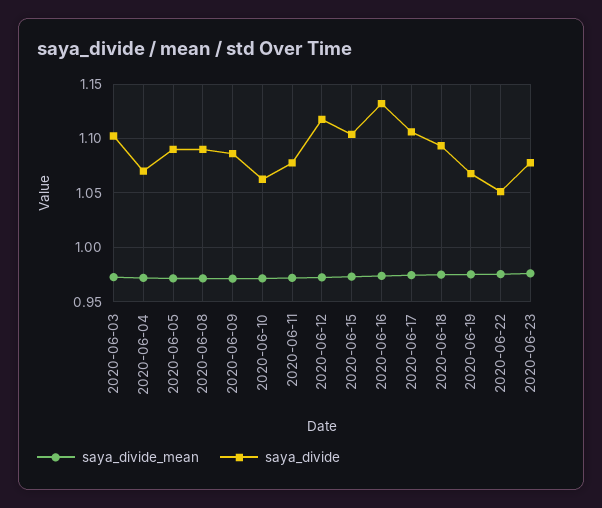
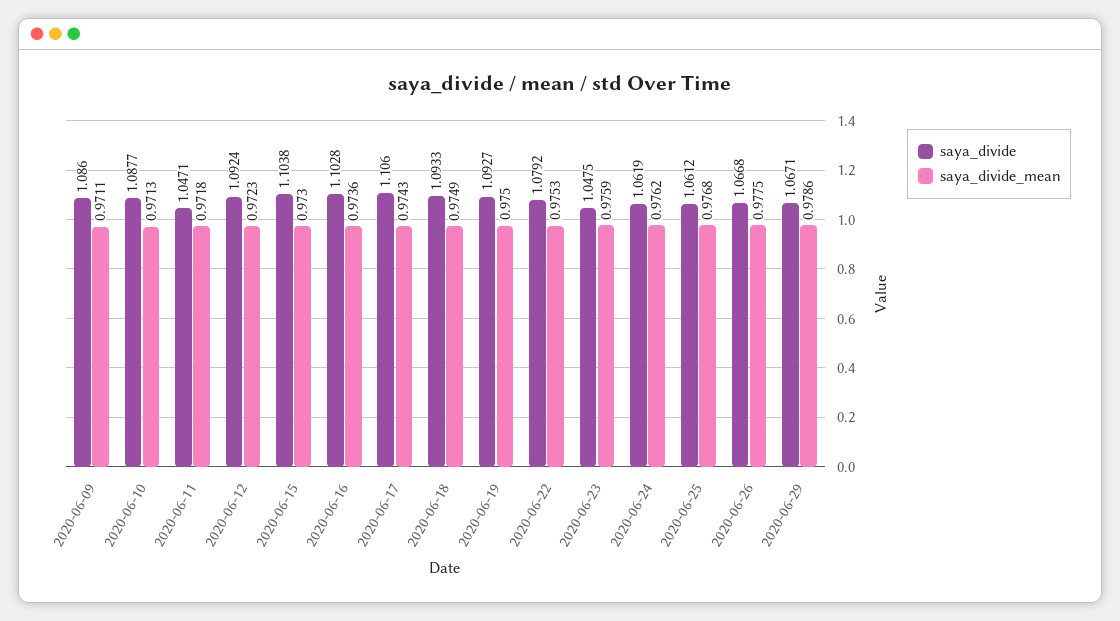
saya_divide_mean, 2020-06-03: 0.97 -> none
saya_divide, 2020-06-03: 1.1 -> none
saya_divide_mean, 2020-06-04: 0.97 -> none
saya_divide, 2020-06-04: 1.07 -> none
saya_divide_mean, 2020-06-05: 0.97 -> none
saya_divide, 2020-06-05: 1.09 -> none
saya_divide_mean, 2020-06-08: 0.97 -> none
saya_divide, 2020-06-08: 1.09 -> none
saya_divide, 2020-06-10: 1.06 -> 1.0877
saya_divide, 2020-06-11: 1.08 -> 1.0471
saya_divide, 2020-06-12: 1.12 -> 1.0924
saya_divide, 2020-06-16: 1.13 -> 1.1028
saya_divide, 2020-06-19: 1.07 -> 1.0927
saya_divide, 2020-06-22: 1.05 -> 1.0792
saya_divide, 2020-06-23: 1.08 -> 1.0475
saya_divide, 2020-06-24: none -> 1.0619
saya_divide_mean, 2020-06-24: none -> 0.9762
saya_divide, 2020-06-25: none -> 1.0612
saya_divide_mean, 2020-06-25: none -> 0.9768
saya_divide, 2020-06-26: none -> 1.0668
saya_divide_mean, 2020-06-26: none -> 0.9775
saya_divide, 2020-06-29: none -> 1.0671
saya_divide_mean, 2020-06-29: none -> 0.9786

